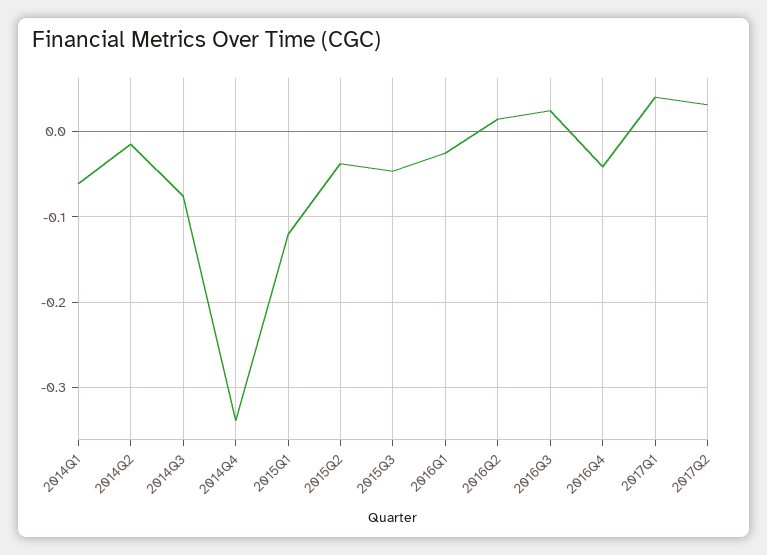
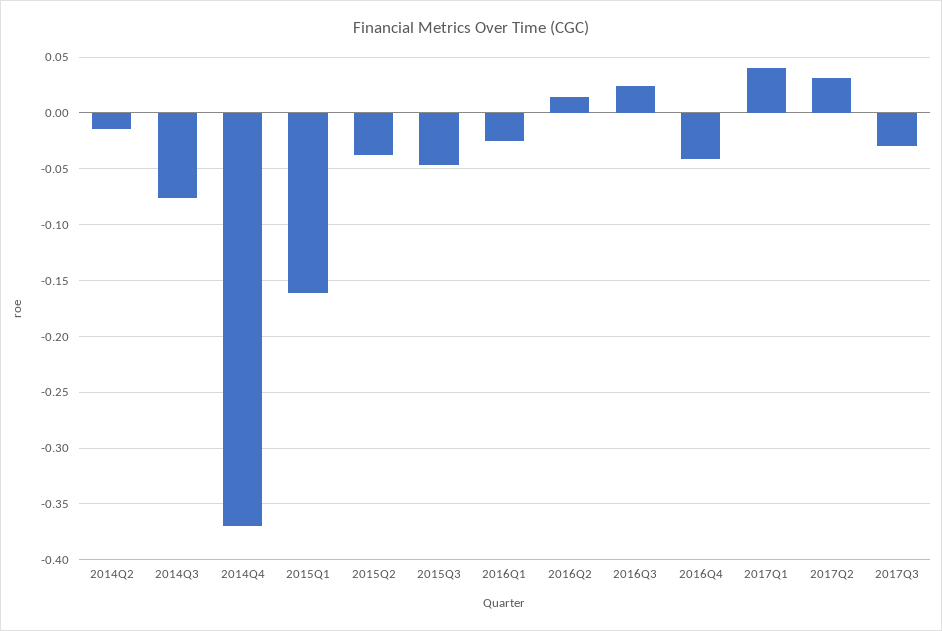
2014Q1: -0.06 -> none
2014Q4: -0.34 -> -0.37
2015Q1: -0.12 -> -0.16
2017Q3: none -> -0.03

